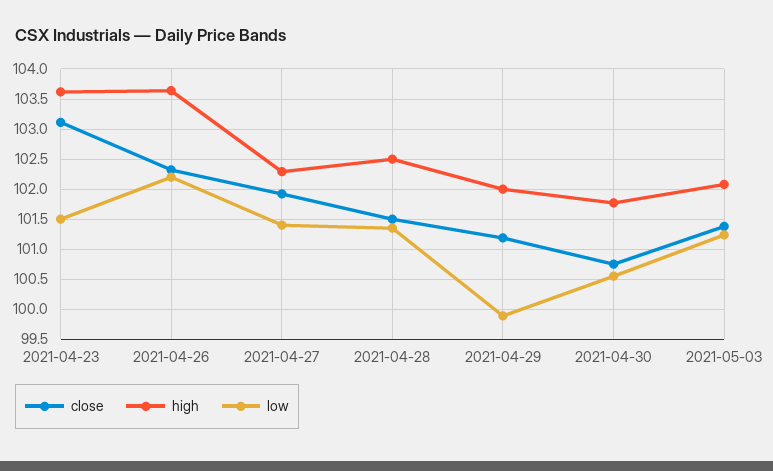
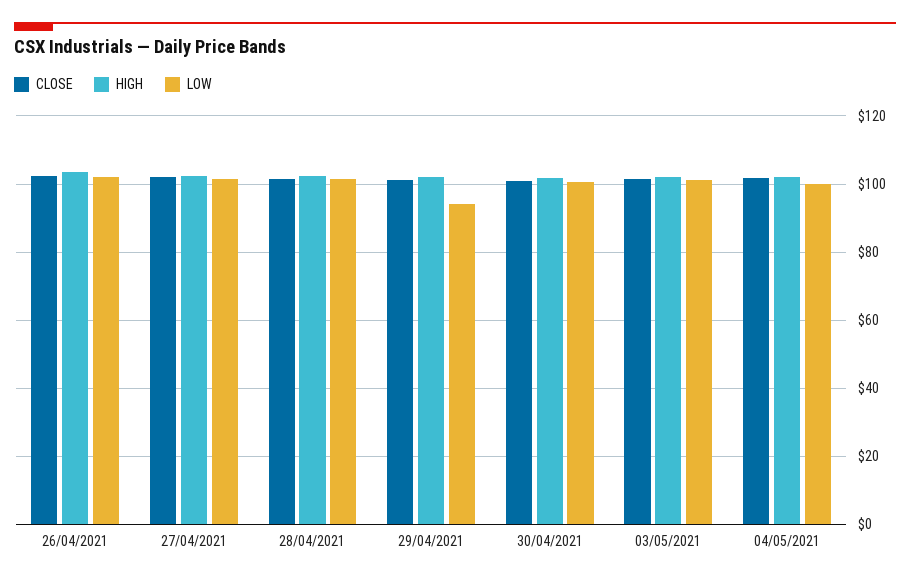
close, 2021-04-23: 103.1 -> none
high, 2021-04-23: 103.6 -> none
low, 2021-04-23: 101.5 -> none
low, 2021-04-29: 99.9 -> 94
close, 04/05/2021: none -> 102
high, 04/05/2021: none -> 102
low, 04/05/2021: none -> 100

